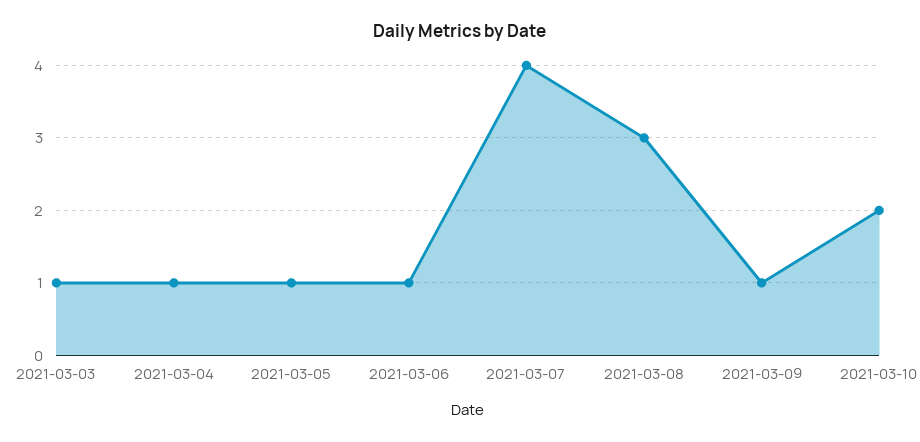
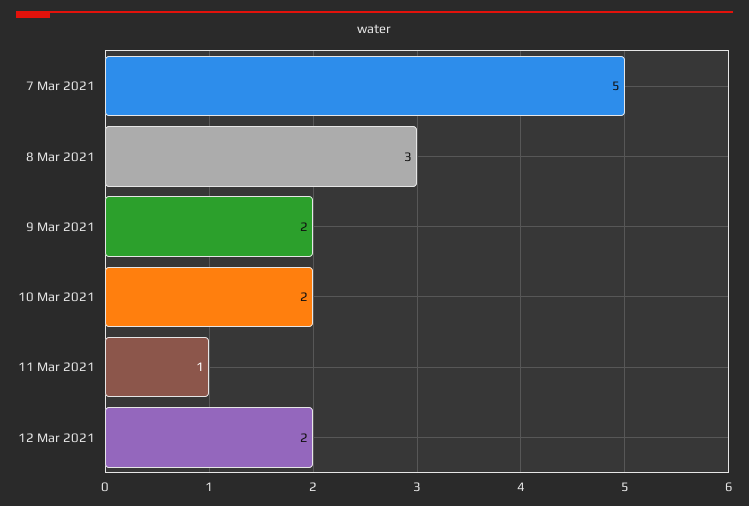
2021-03-03: 1 -> none
2021-03-04: 1 -> none
2021-03-05: 1 -> none
2021-03-06: 1 -> none
2021-03-07: 4 -> 5
2021-03-09: 1 -> 2
11 Mar 2021: none -> 1
12 Mar 2021: none -> 2

